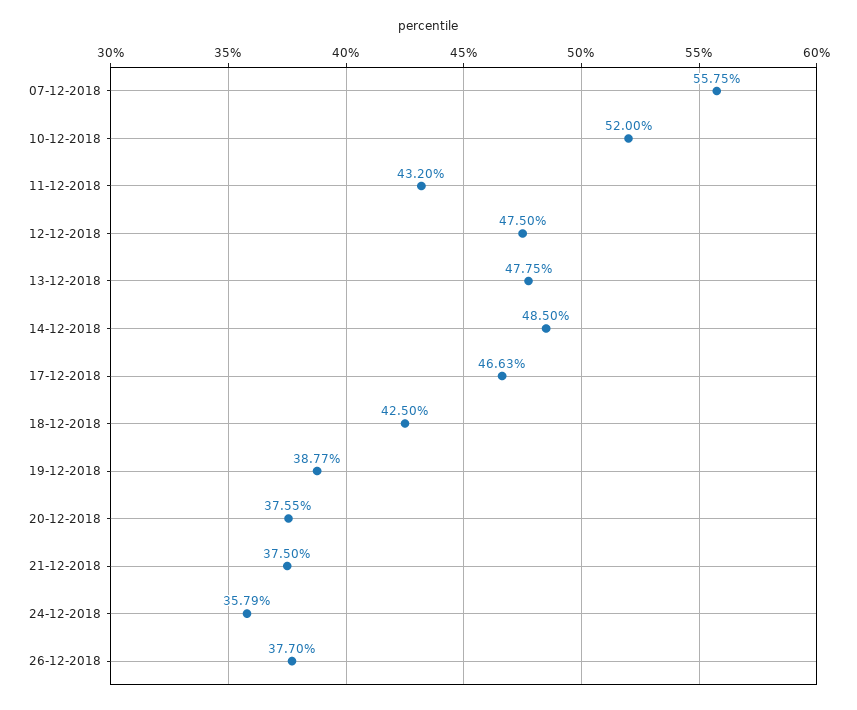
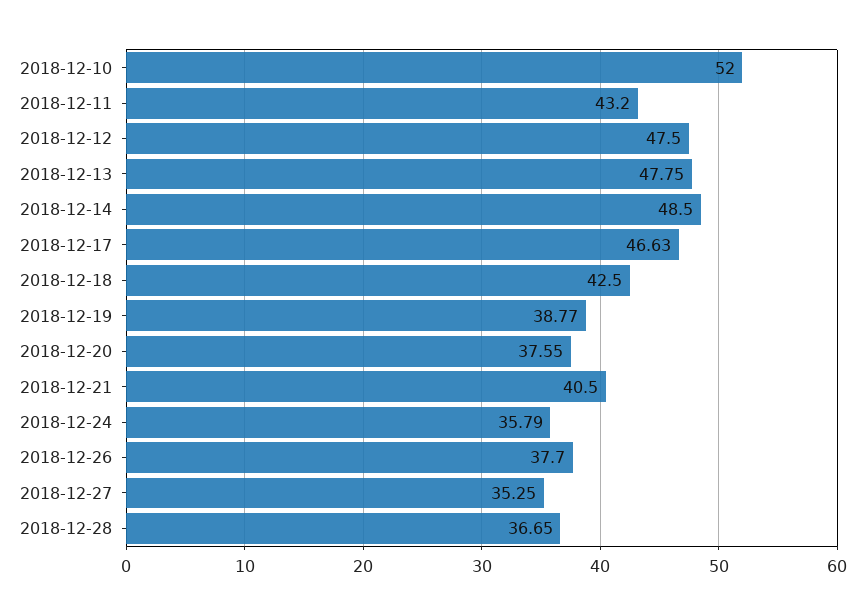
07-12-2018: 55.75 -> none
21-12-2018: 37.5 -> 40.5
2018-12-27: none -> 35.25
2018-12-28: none -> 36.65

